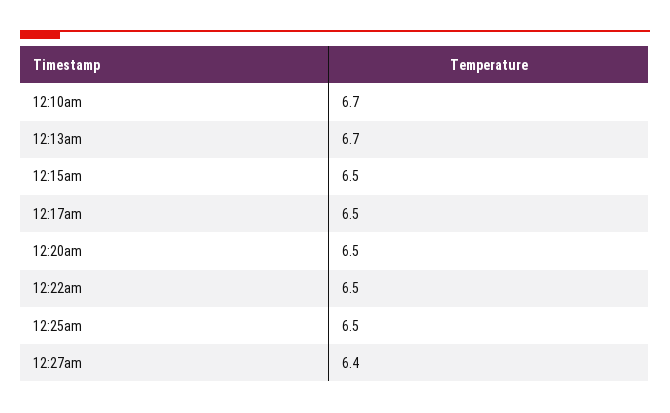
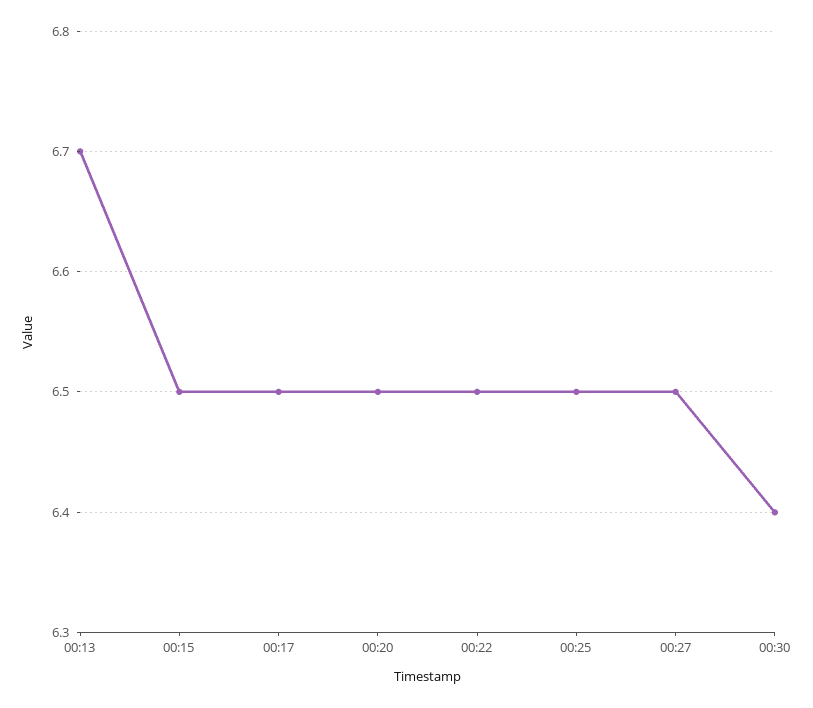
12:10am: 6.7 -> none
12:27am: 6.4 -> 6.5
00:30: none -> 6.4

